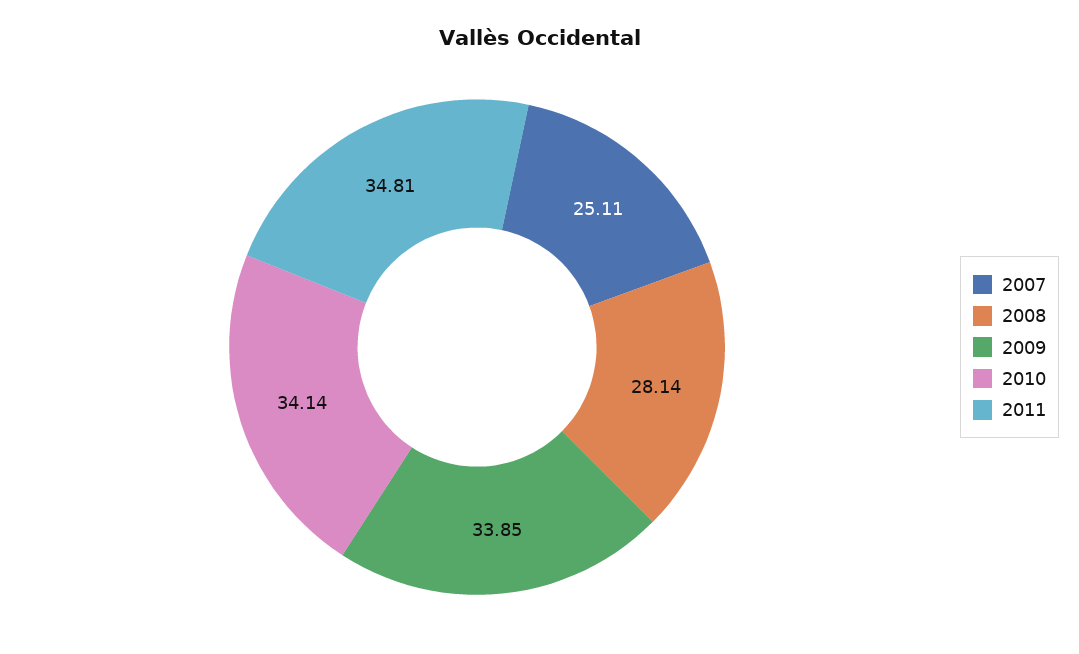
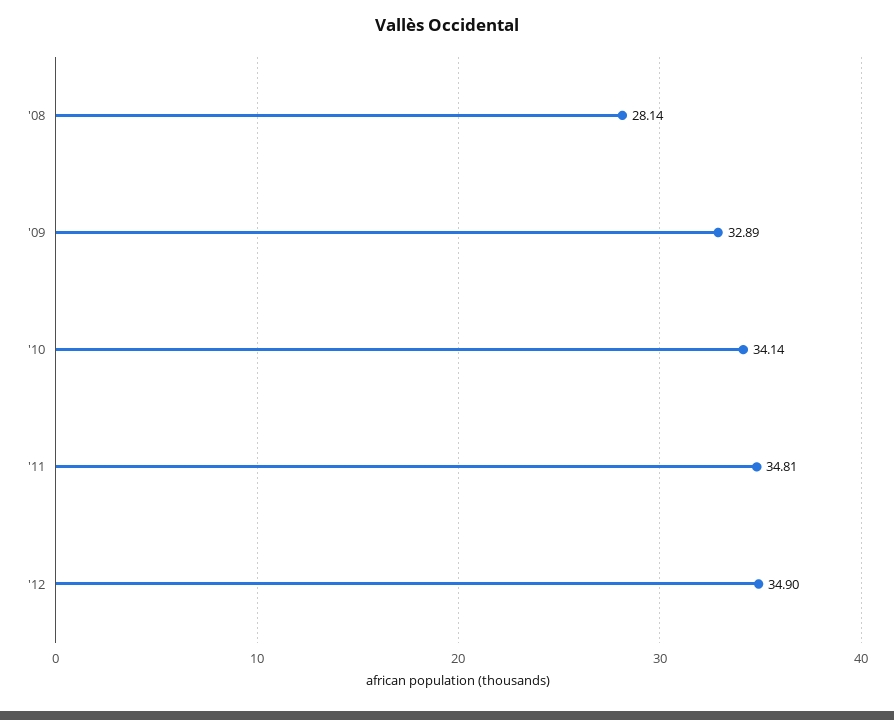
2007: 25.11 -> none
2009: 33.85 -> 32.89
'12: none -> 34.9

